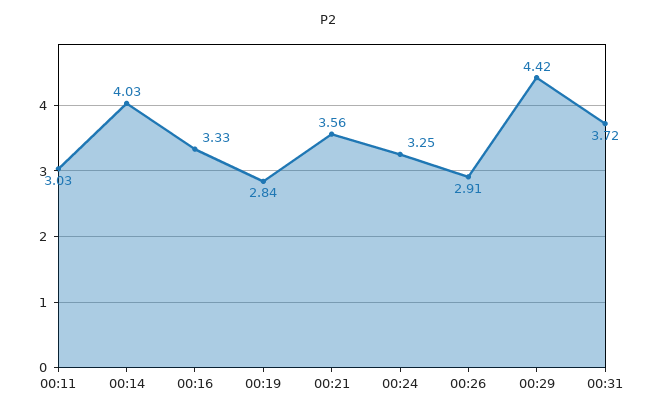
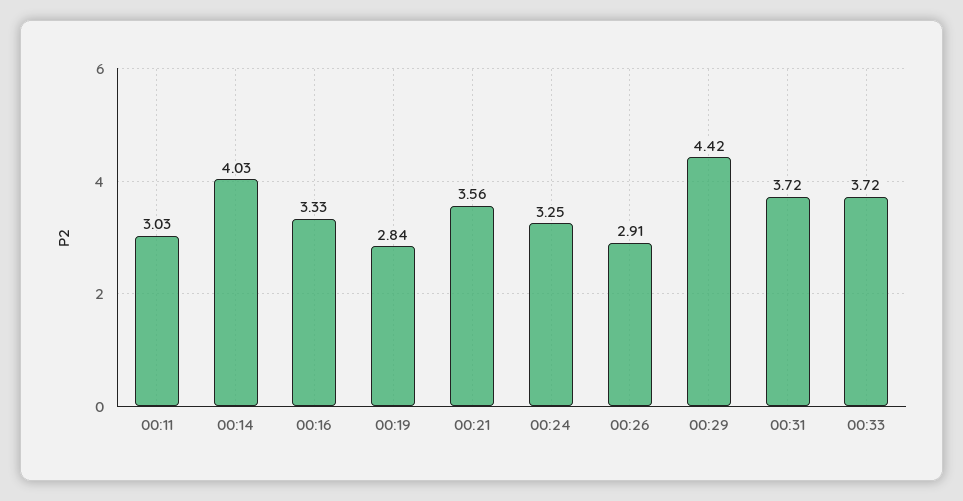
00:33: none -> 3.72

